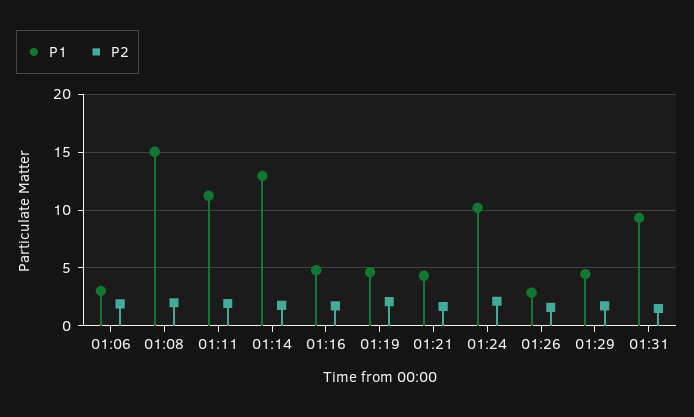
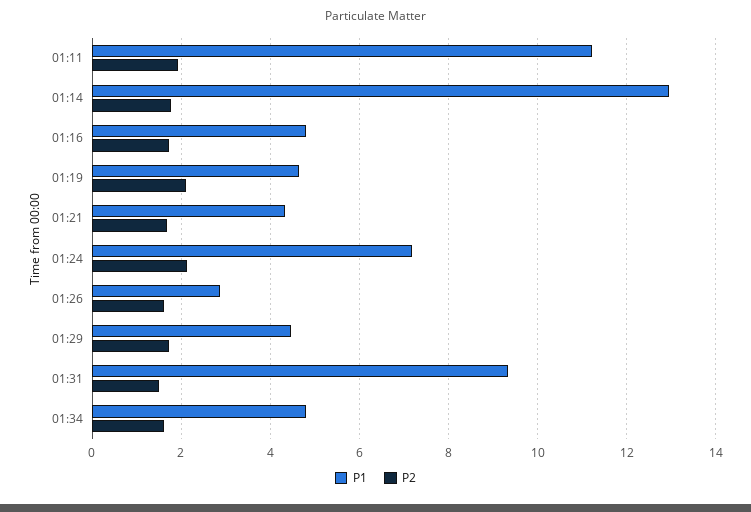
P1, 01:06: 3 -> none
P2, 01:06: 2 -> none
P1, 01:08: 15 -> none
P2, 01:08: 2 -> none
P1, 01:24: 10 -> 7.2
P1, 01:34: none -> 4.8
P2, 01:34: none -> 1.6

